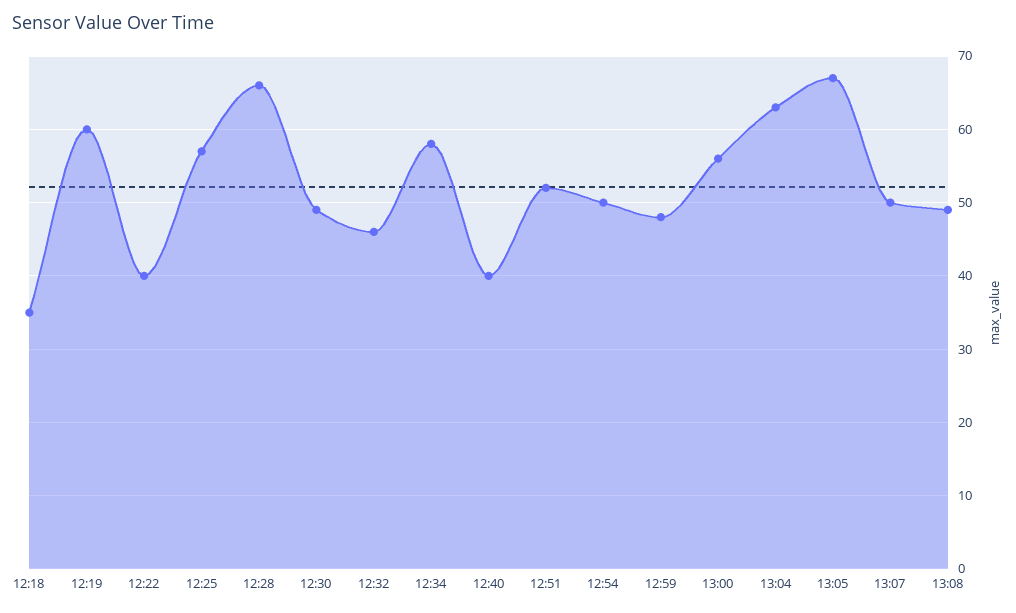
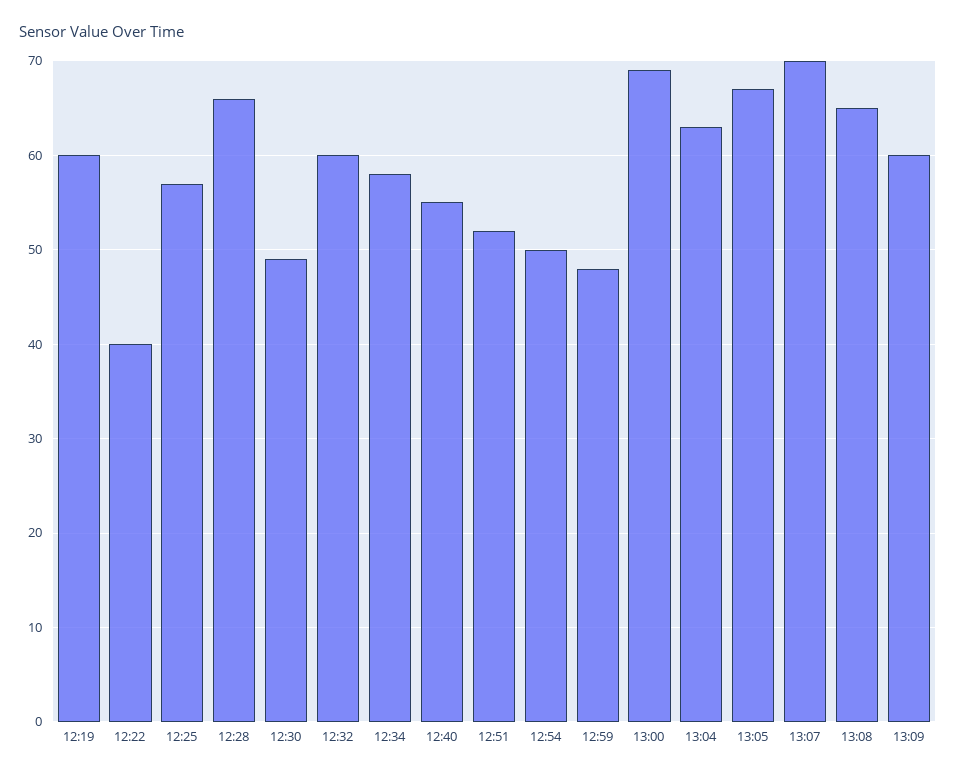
12:18: 35 -> none
12:32: 46 -> 60
12:40: 40 -> 55
13:00: 56 -> 69
13:07: 50 -> 70
13:08: 49 -> 65
13:09: none -> 60

